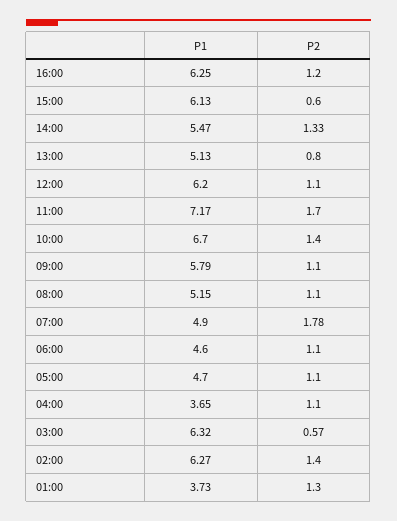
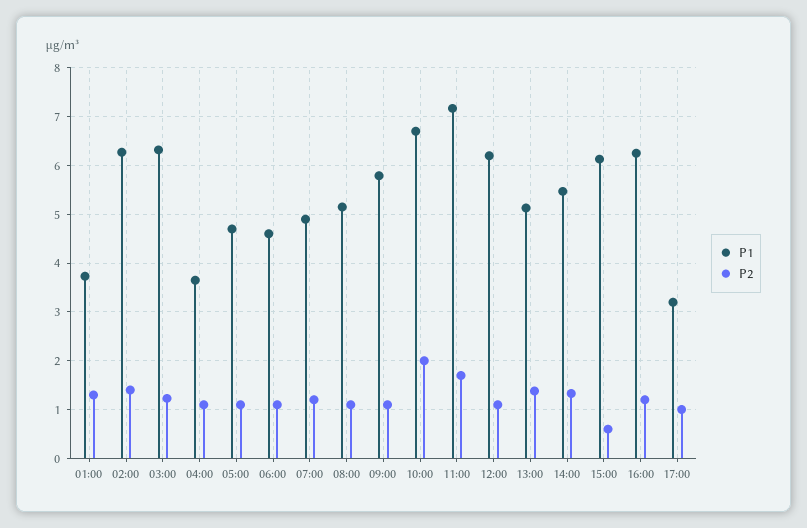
P2, 13:00: 0.8 -> 1.4
P2, 10:00: 1.4 -> 2
P2, 07:00: 1.78 -> 1.2
P2, 03:00: 0.57 -> 1.2
P1, 17:00: none -> 3.2
P2, 17:00: none -> 1

